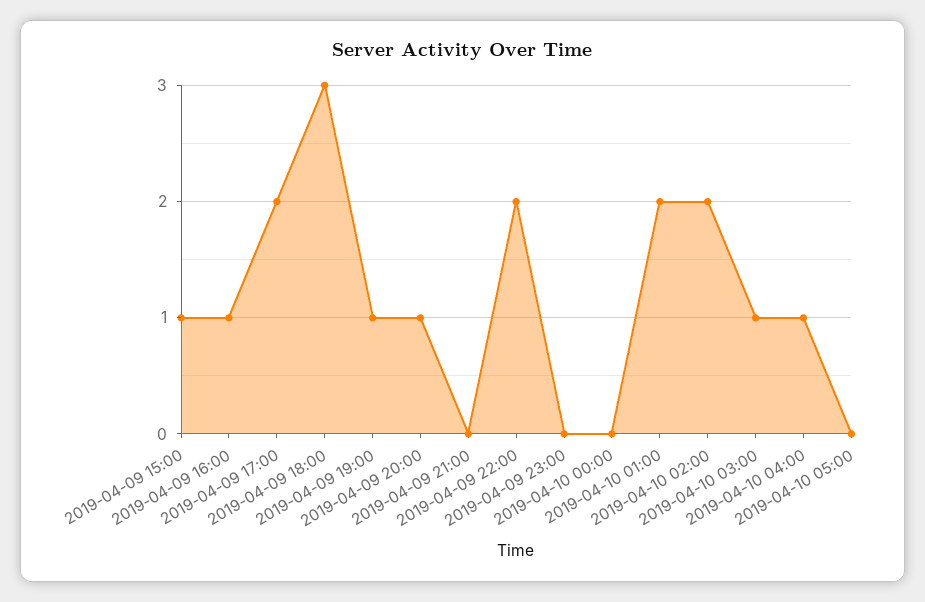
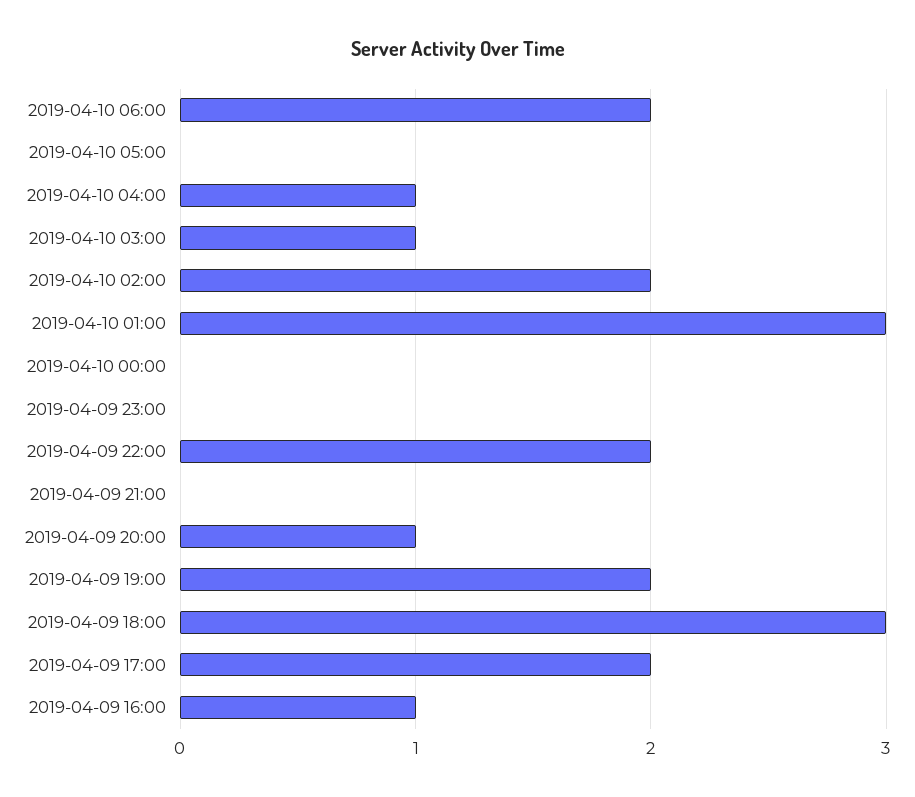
2019-04-09 15:00: 1 -> none
2019-04-09 19:00: 1 -> 2
2019-04-10 01:00: 2 -> 3
2019-04-10 06:00: none -> 2

